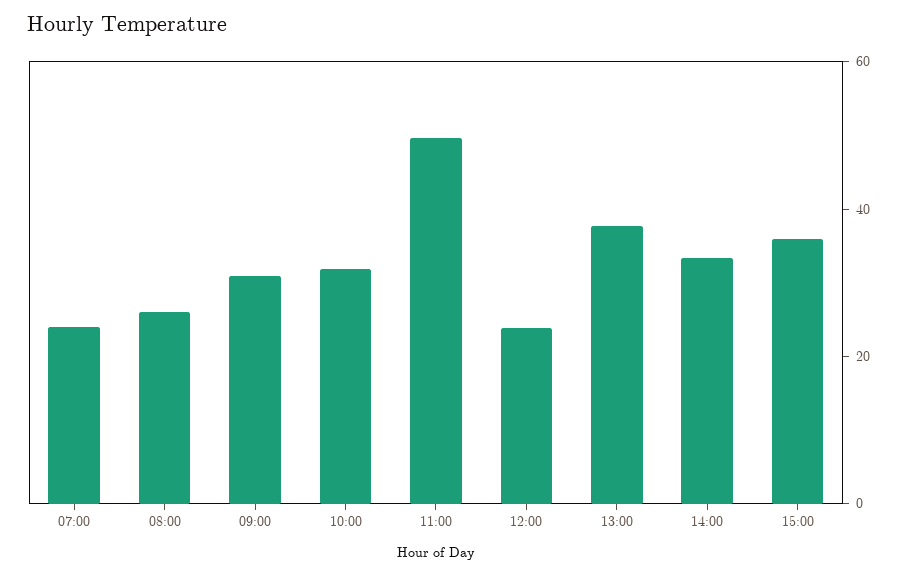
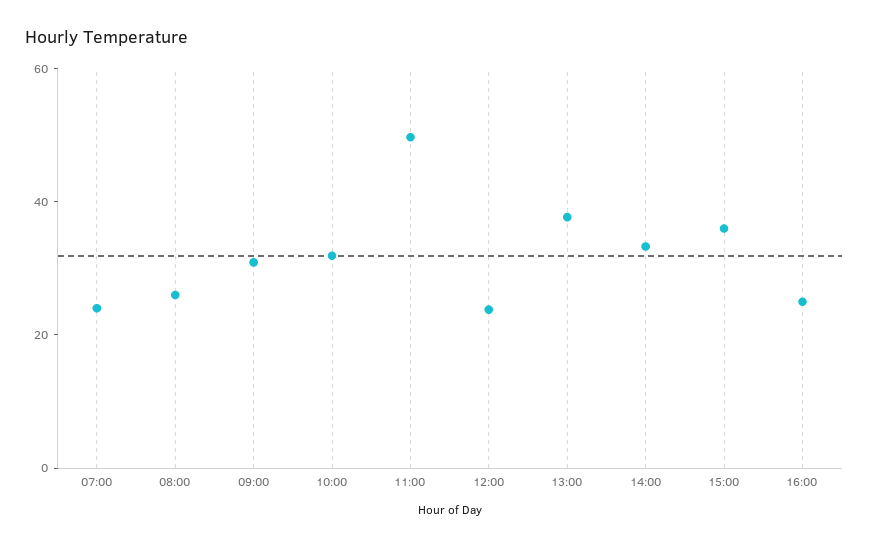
16:00: none -> 25

